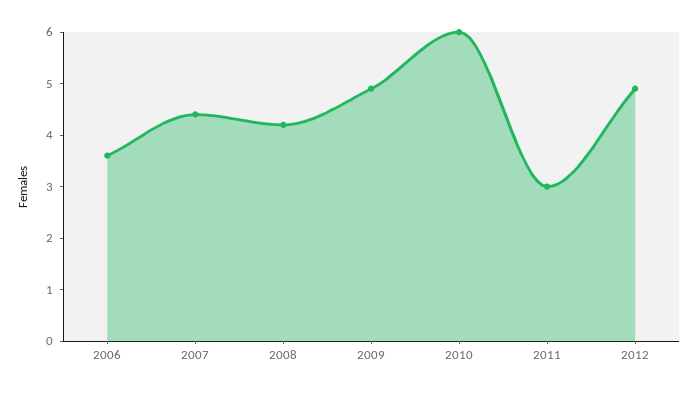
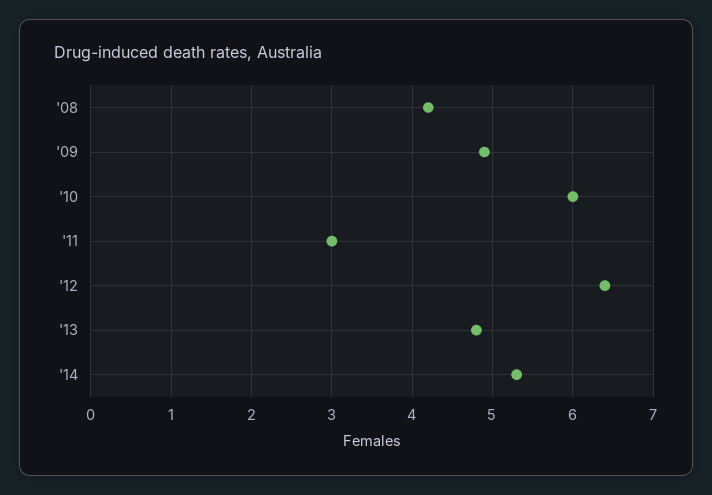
2006: 3.5 -> none
2007: 4.5 -> none
2012: 5 -> 6.4
'13: none -> 4.8
'14: none -> 5.3

